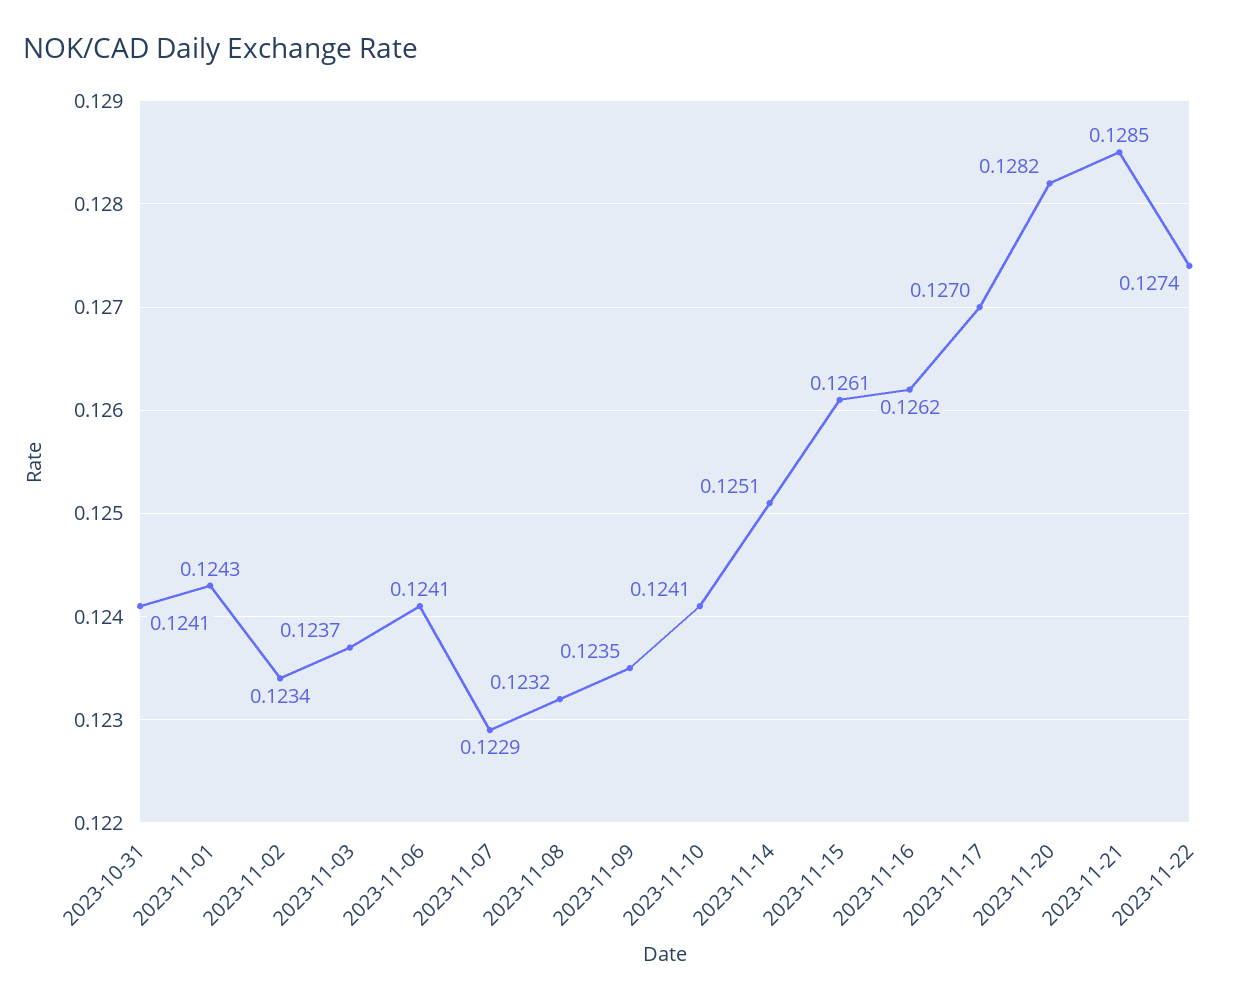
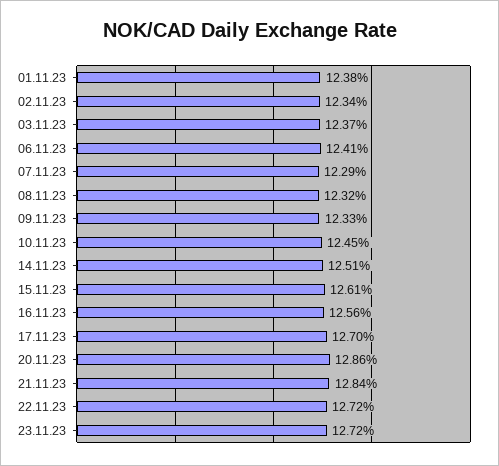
2023-10-31: 0.1241 -> none
2023-11-01: 0.1243 -> 0.1238
2023-11-09: 0.1235 -> 0.1233
2023-11-10: 0.1241 -> 0.1245
2023-11-16: 0.1262 -> 0.1256
2023-11-20: 0.1282 -> 0.1286
2023-11-21: 0.1285 -> 0.1284
2023-11-22: 0.1274 -> 0.1272
23.11.23: none -> 0.1272

